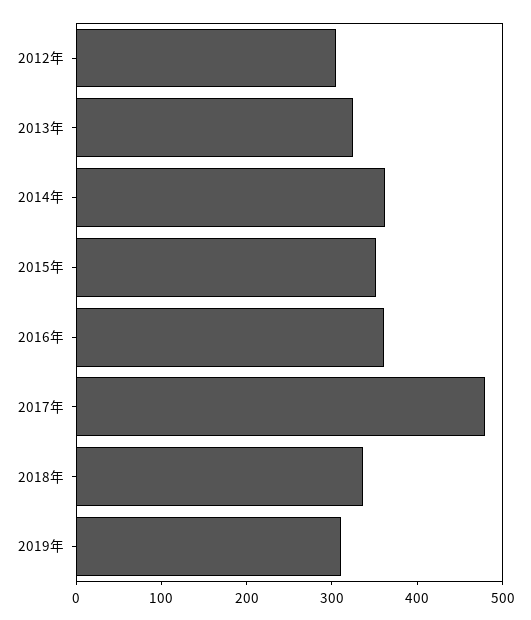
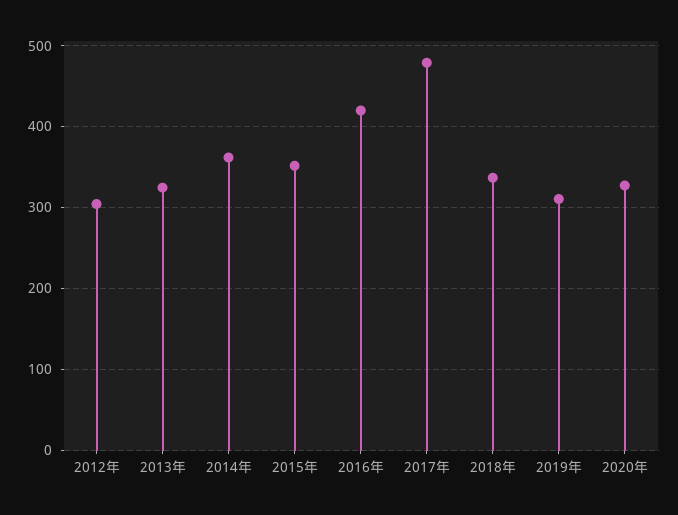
2016年: 360 -> 420
2020年: none -> 330

